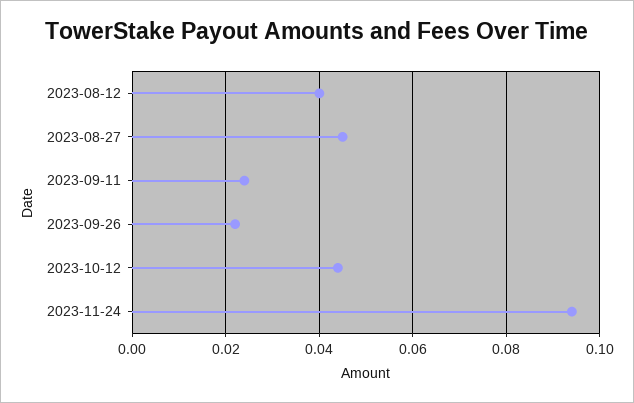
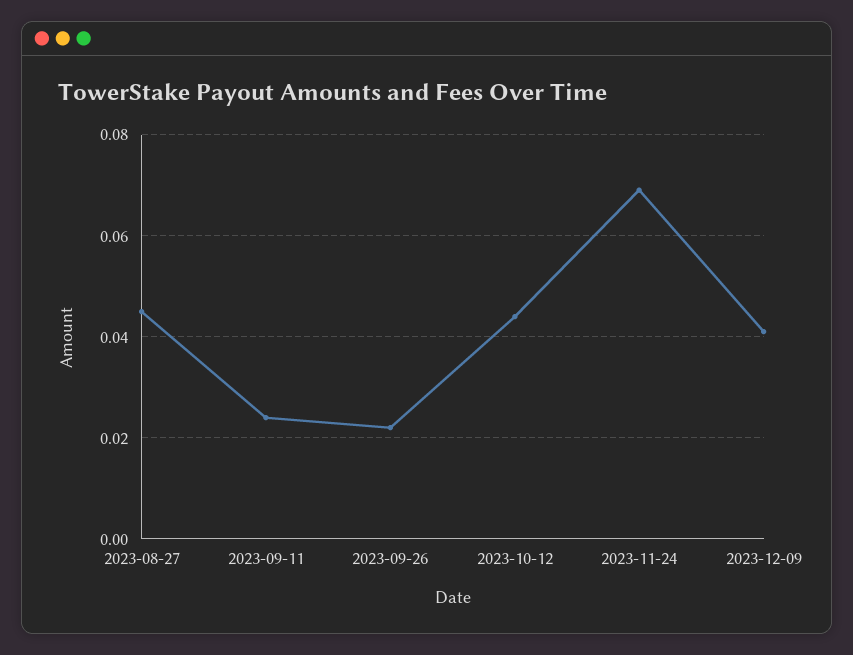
2023-08-12: 0.04 -> none
2023-11-24: 0.095 -> 0.07
2023-12-09: none -> 0.04

